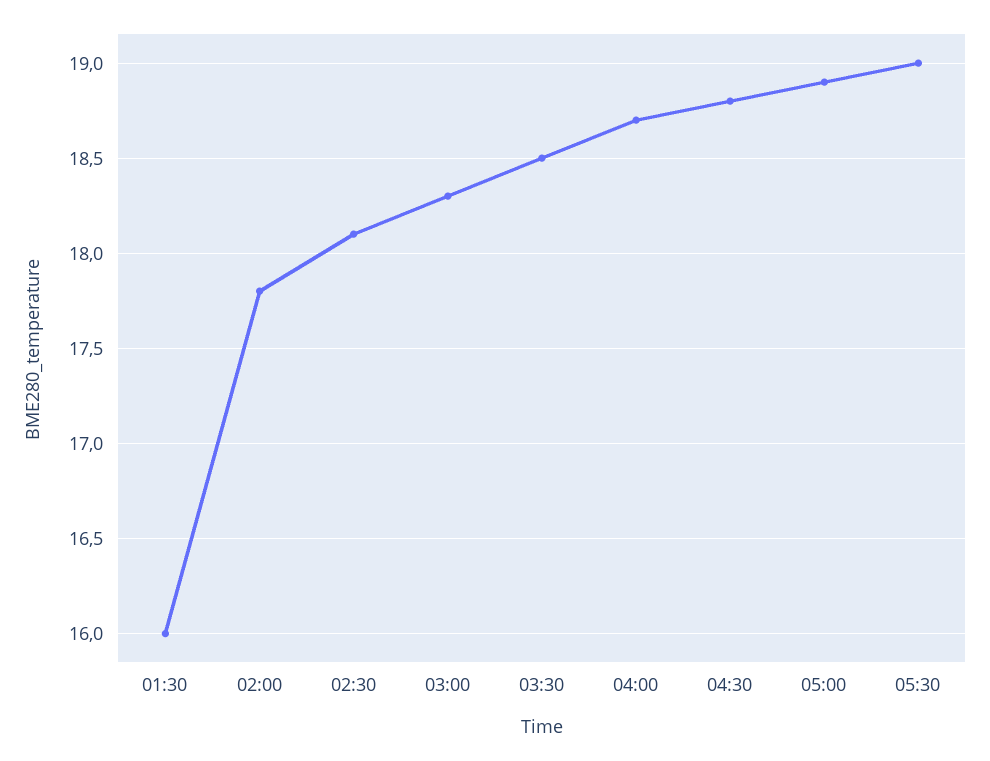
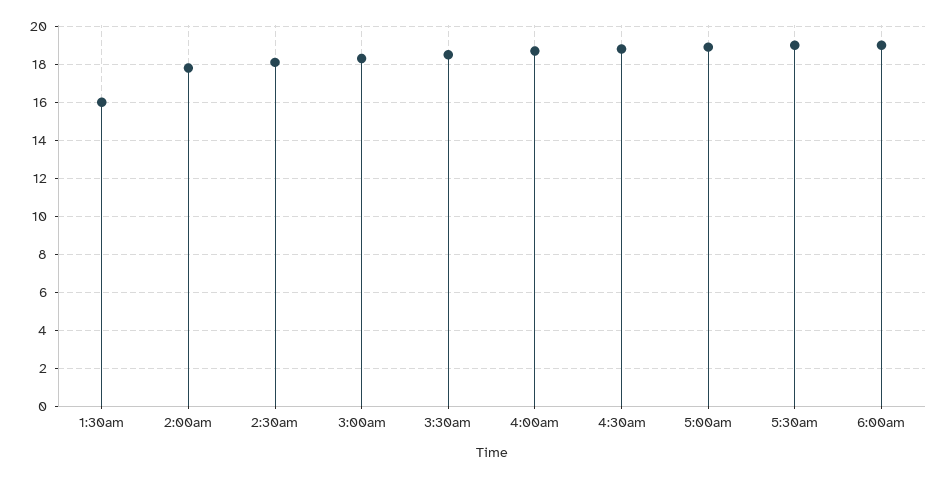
6:00am: none -> 19

